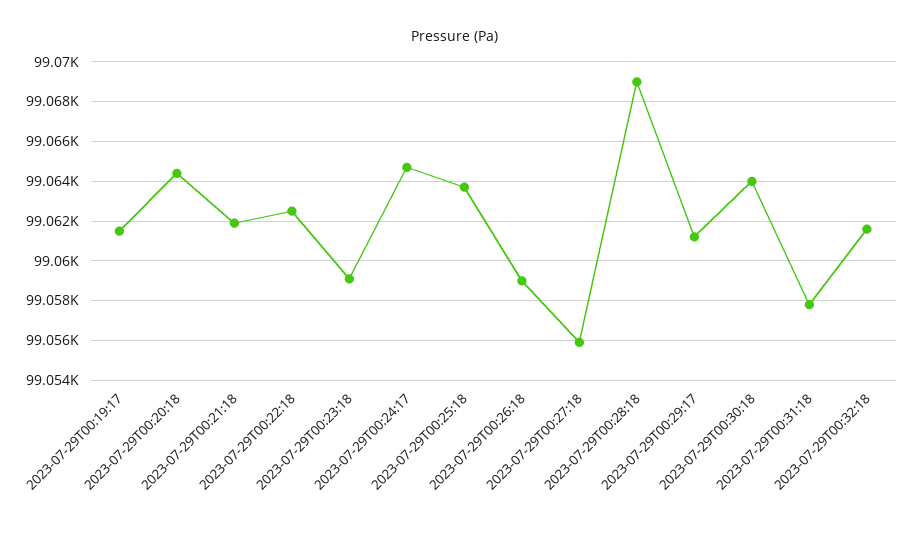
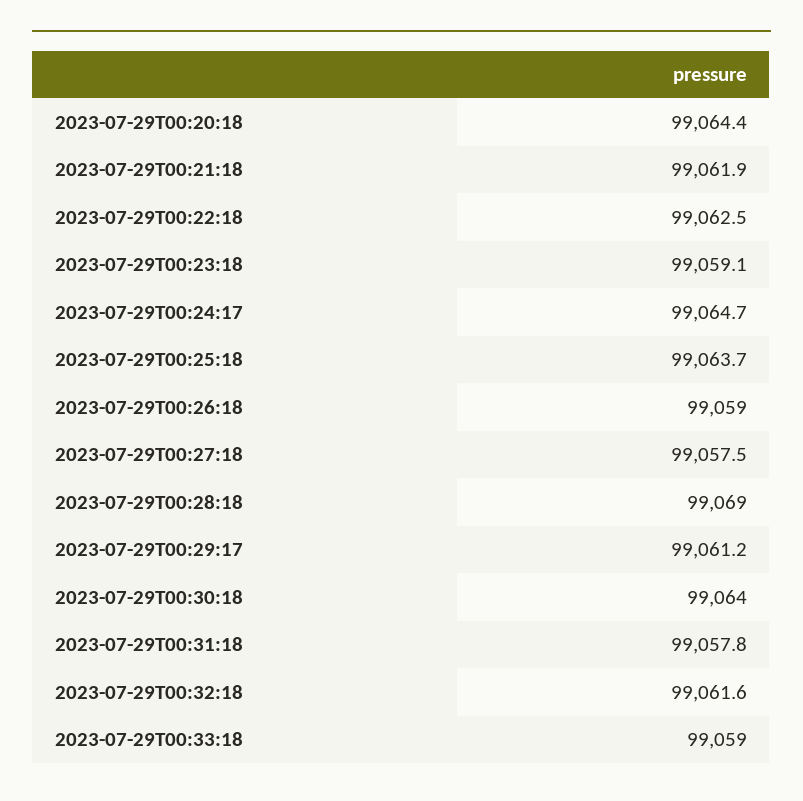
2023-07-29T00:19:17: 99061.5 -> none
2023-07-29T00:27:18: 99056 -> 99057.5
2023-07-29T00:33:18: none -> 99059

